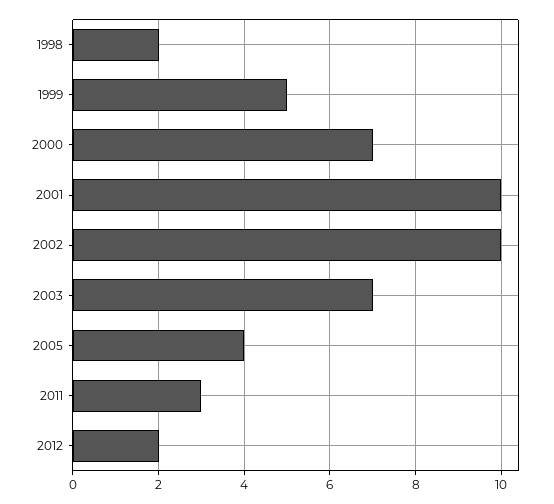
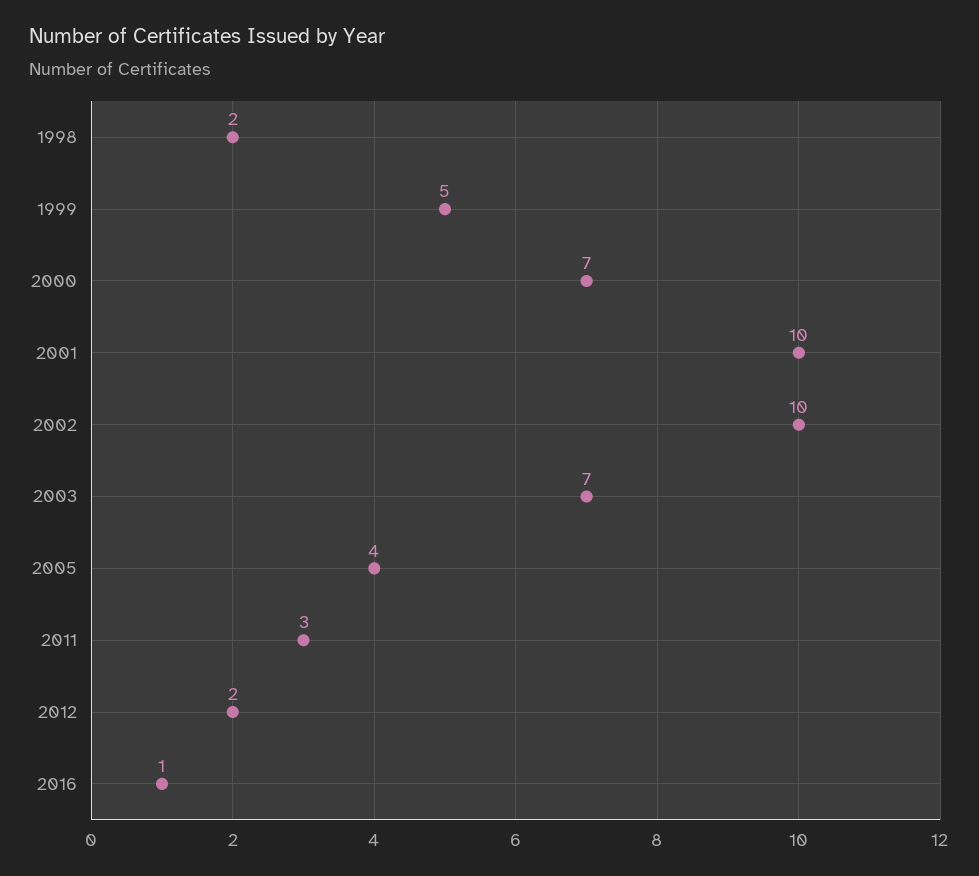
2016: none -> 1

